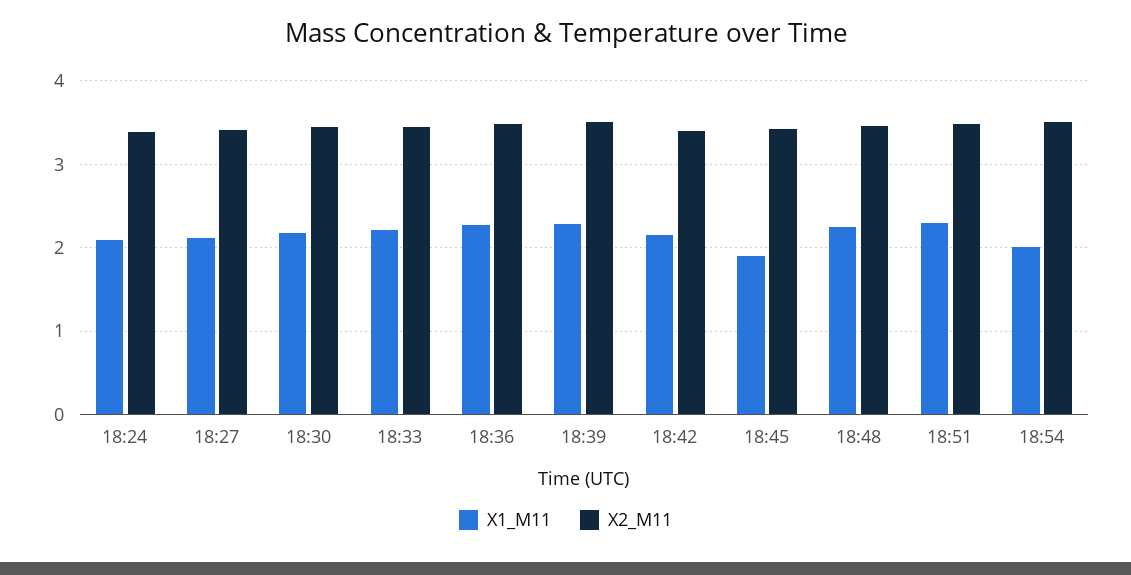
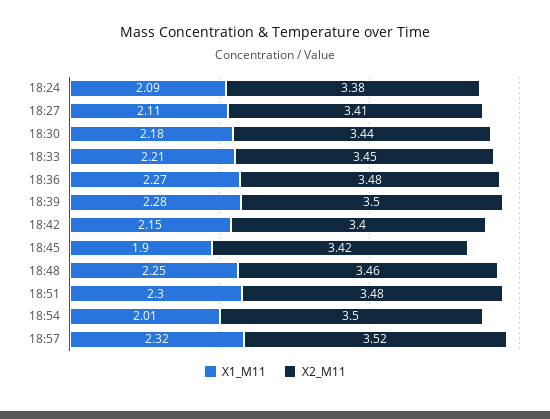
X1_M11, 18:57: none -> 2.32
X2_M11, 18:57: none -> 3.52

